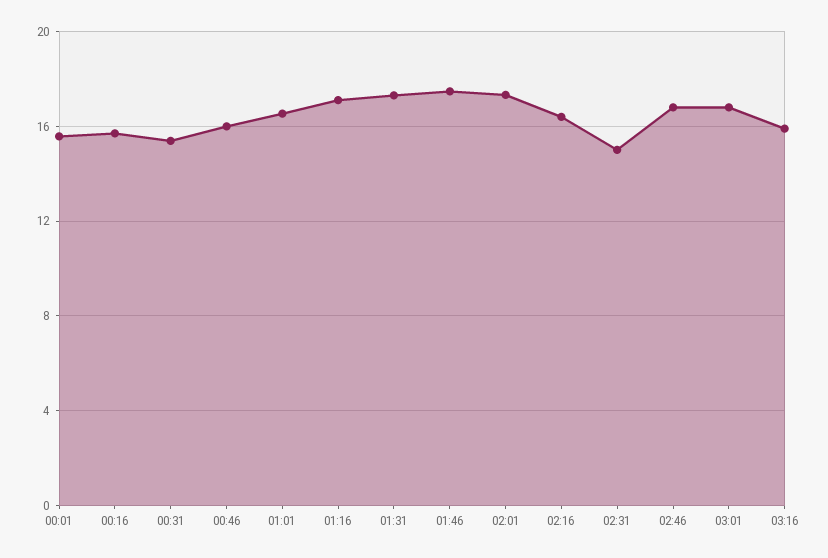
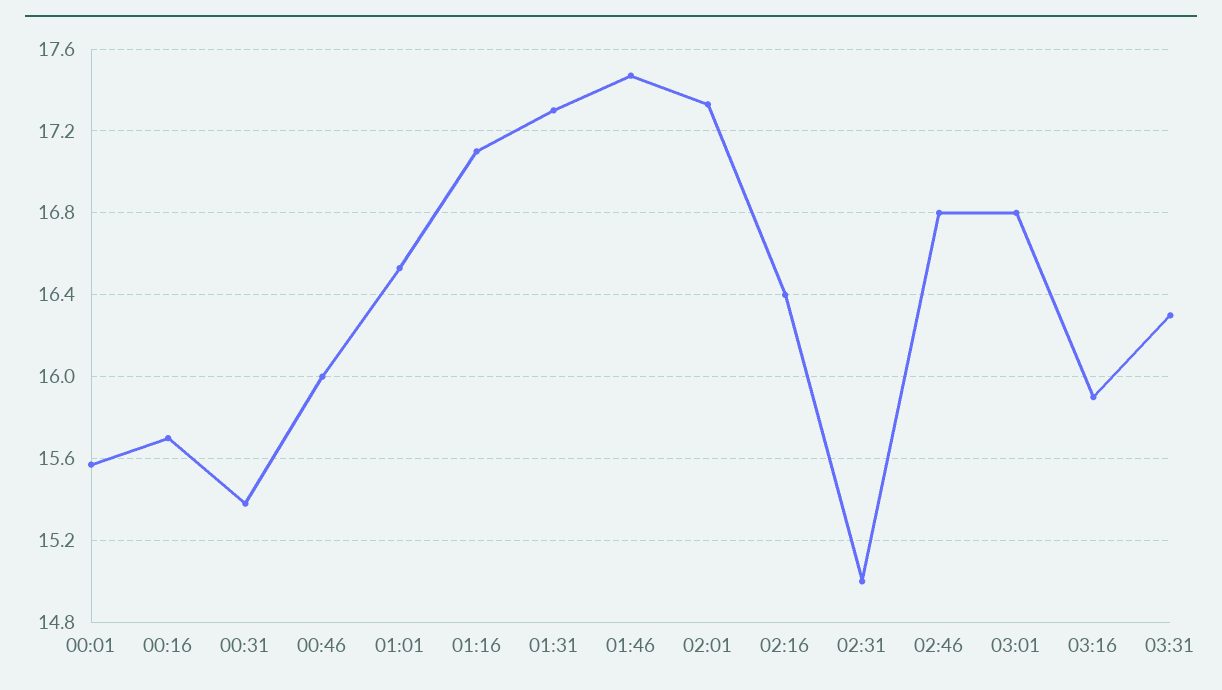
03:31: none -> 16.3

